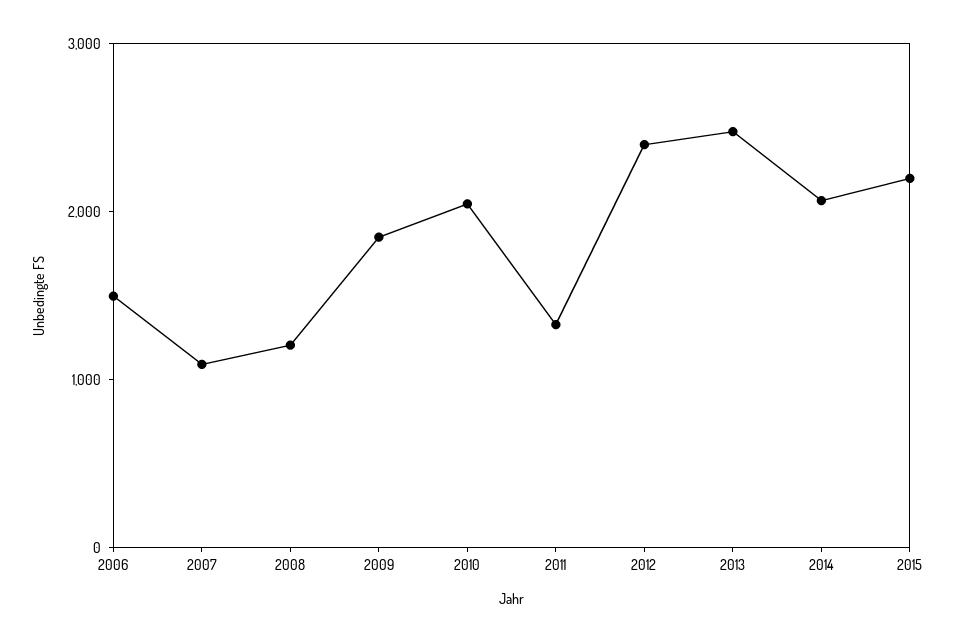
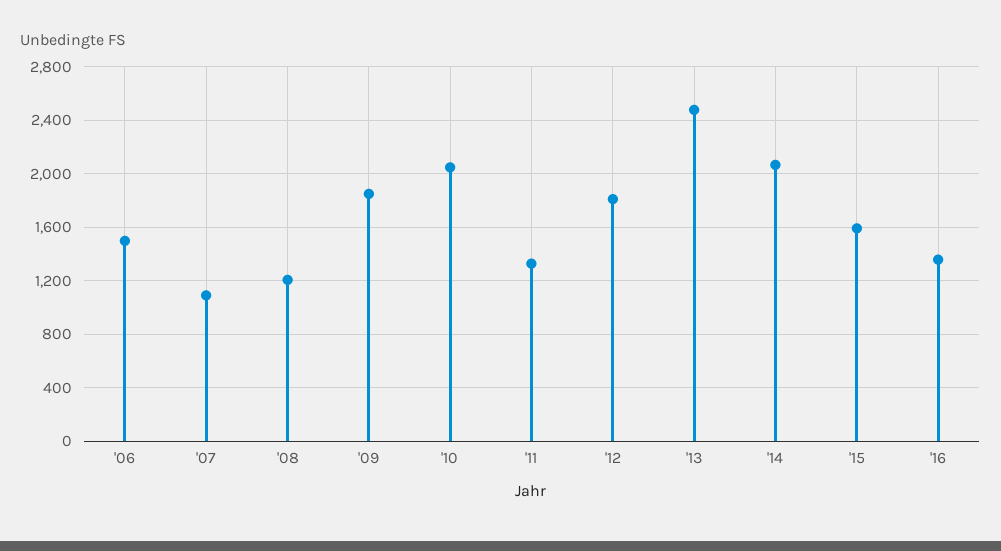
2012: 2400 -> 1800
2015: 2200 -> 1600
'16: none -> 1350

